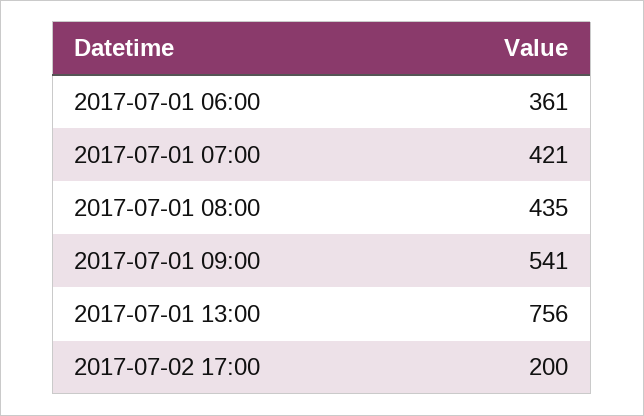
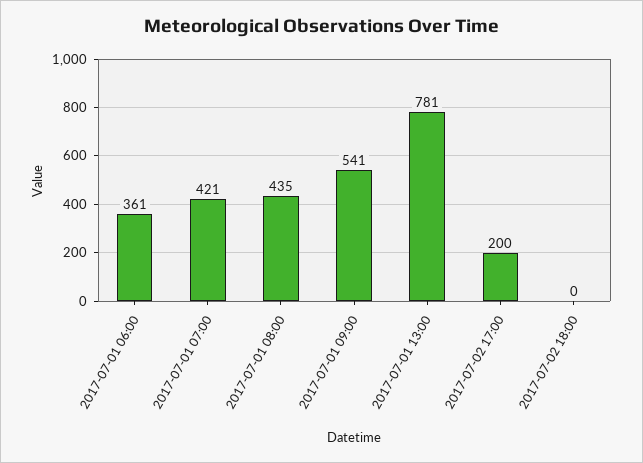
2017-07-01 13:00: 756 -> 781
2017-07-02 18:00: none -> 0

